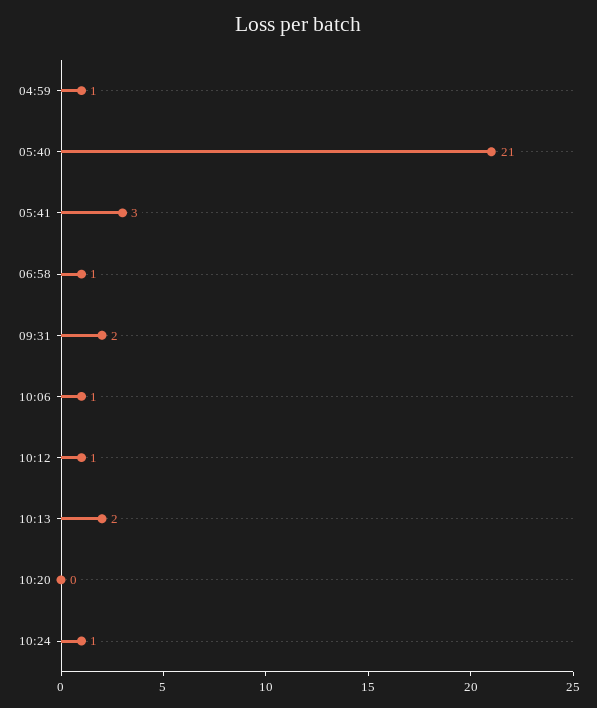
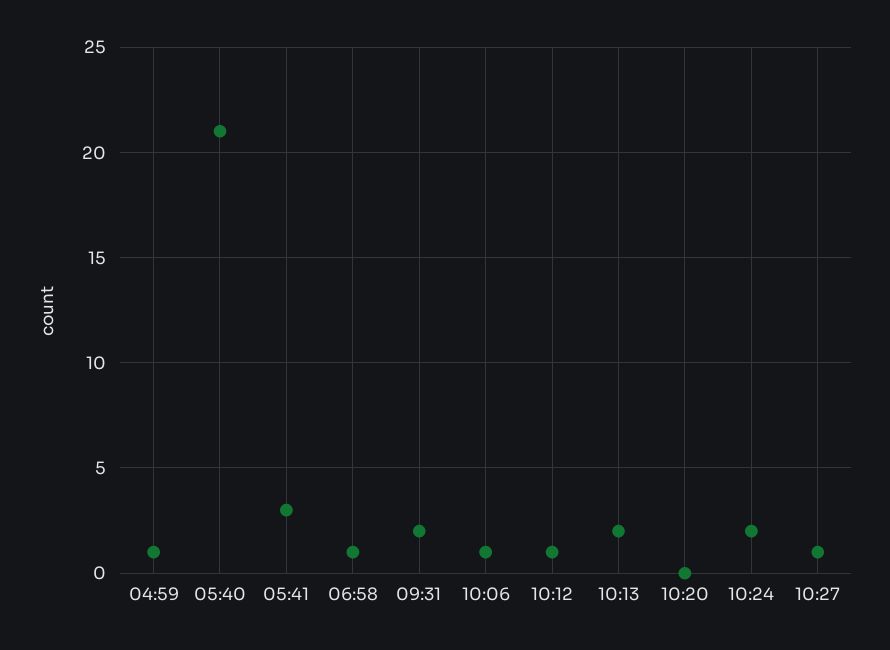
10:24: 1 -> 2
10:27: none -> 1

